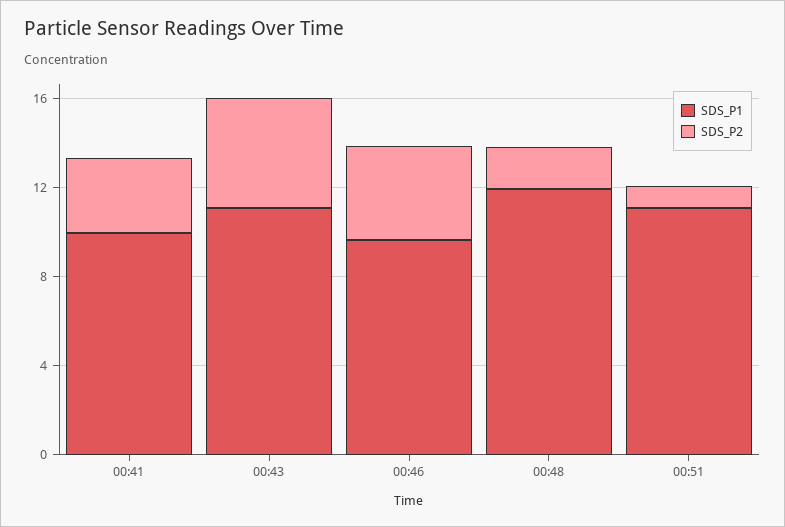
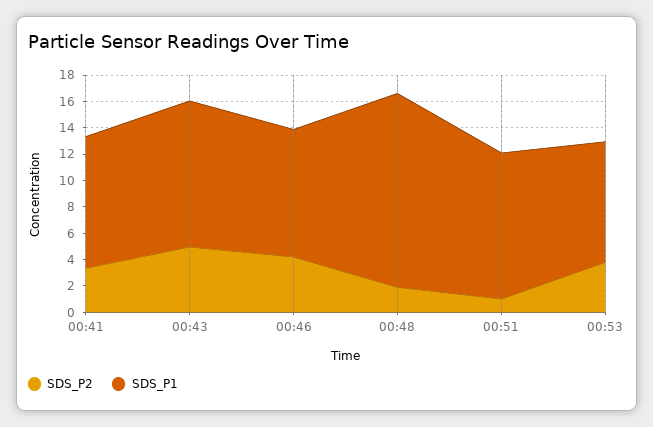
SDS_P1, 00:48: 12 -> 15
SDS_P2, 00:53: none -> 4
SDS_P1, 00:53: none -> 9

